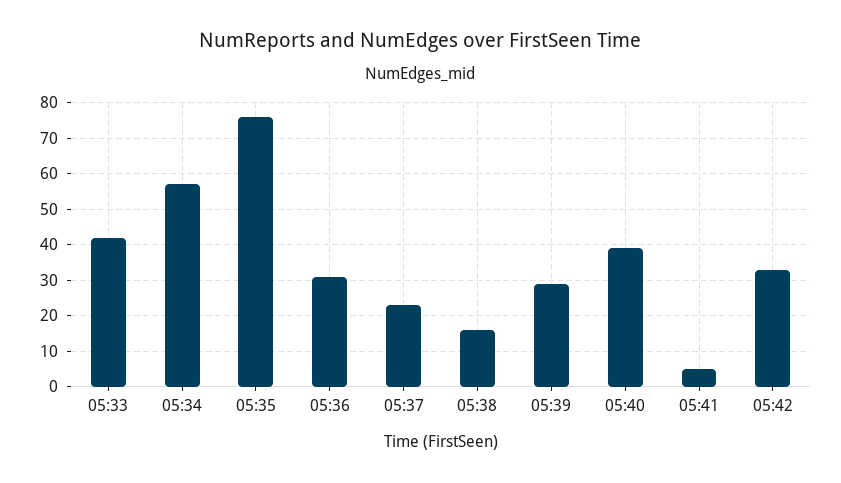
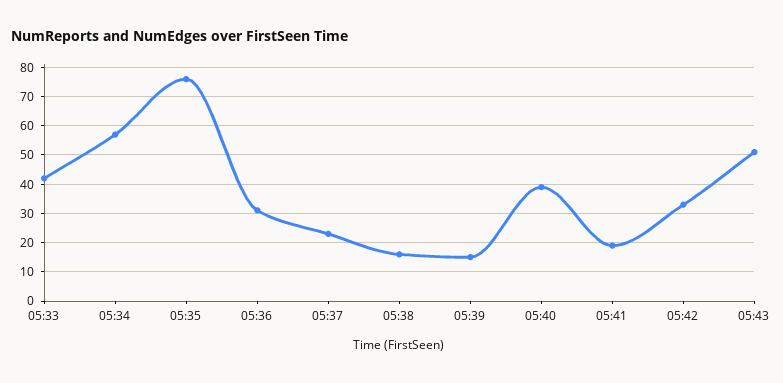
05:39: 30 -> 15
05:41: 5 -> 20
05:43: none -> 50

